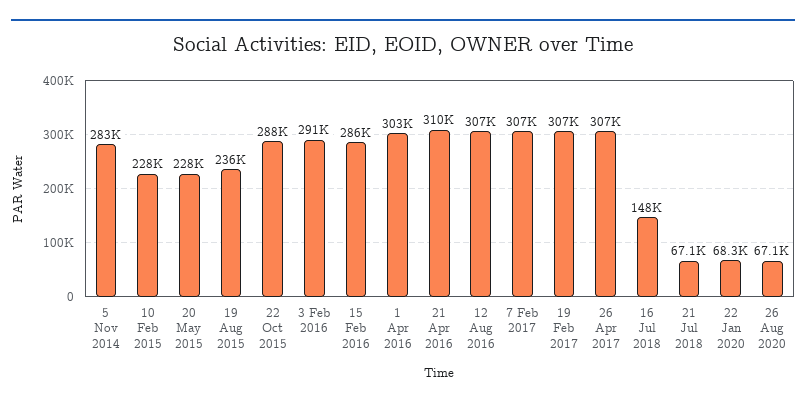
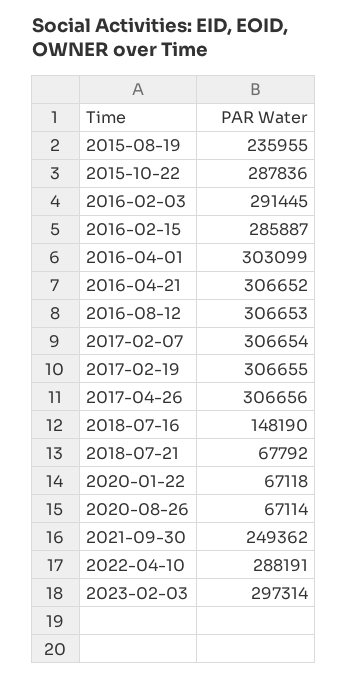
5 Nov 2014: 283000 -> none
10 Feb 2015: 228000 -> none
20 May 2015: 228000 -> none
21 Apr 2016: 310000 -> 306652
21 Jul 2018: 67100 -> 67792
22 Jan 2020: 68300 -> 67118
2021-09-30: none -> 249362
2022-04-10: none -> 288191
2023-02-03: none -> 297314

